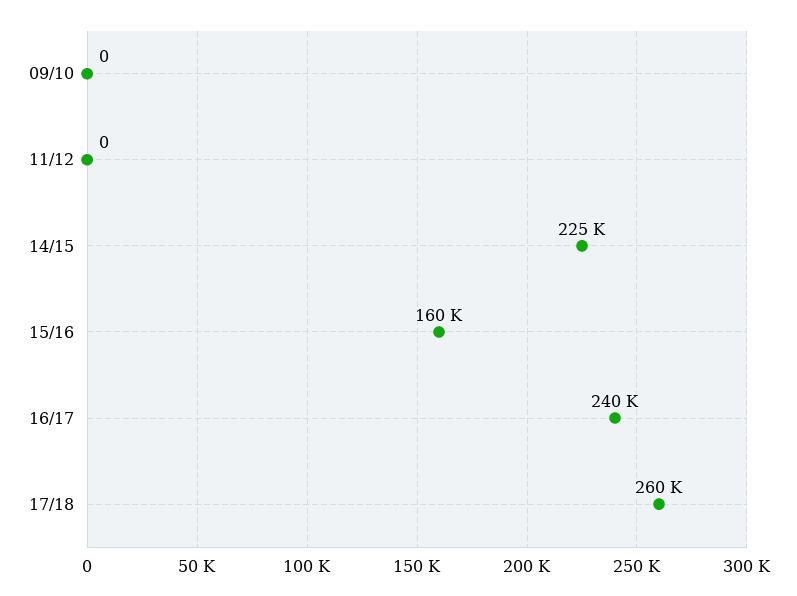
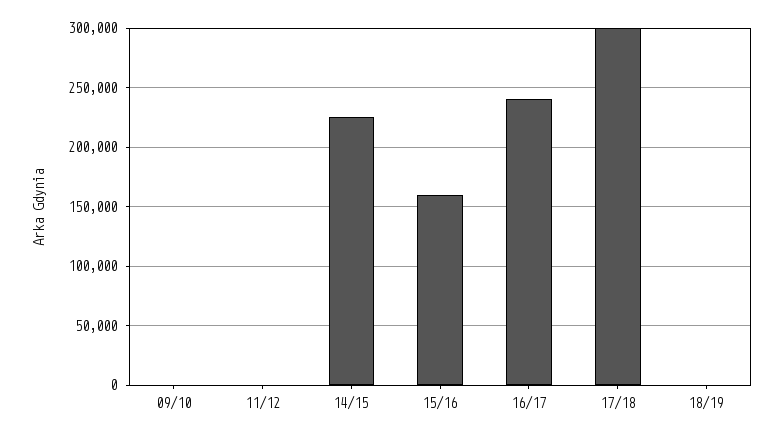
17/18: 260000 -> 300000
18/19: none -> 0

